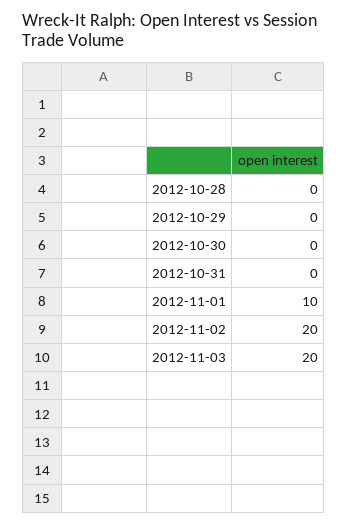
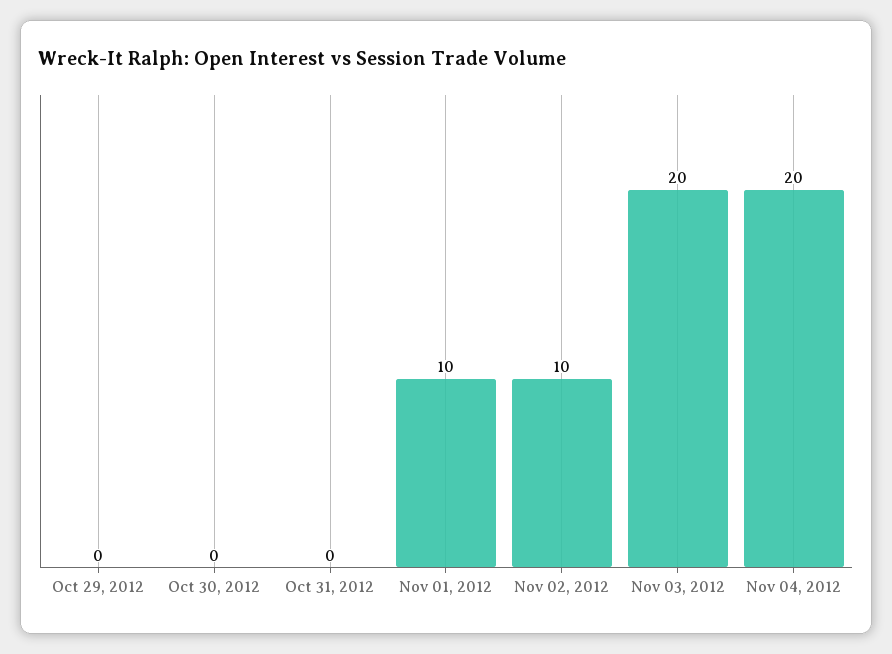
2012-10-28: 0 -> none
2012-11-02: 20 -> 10
Nov 04, 2012: none -> 20

